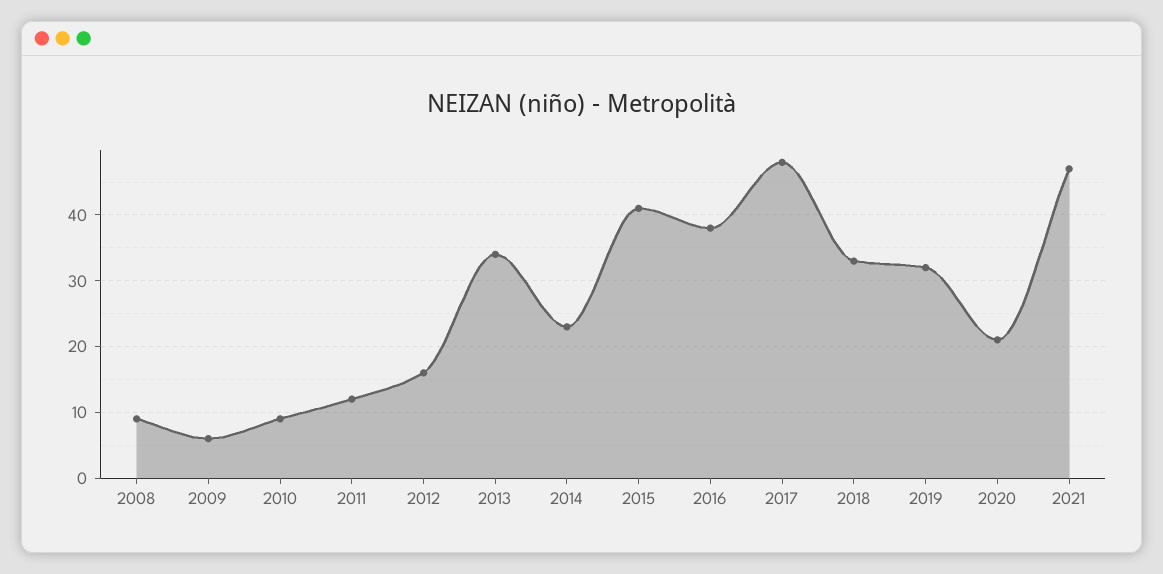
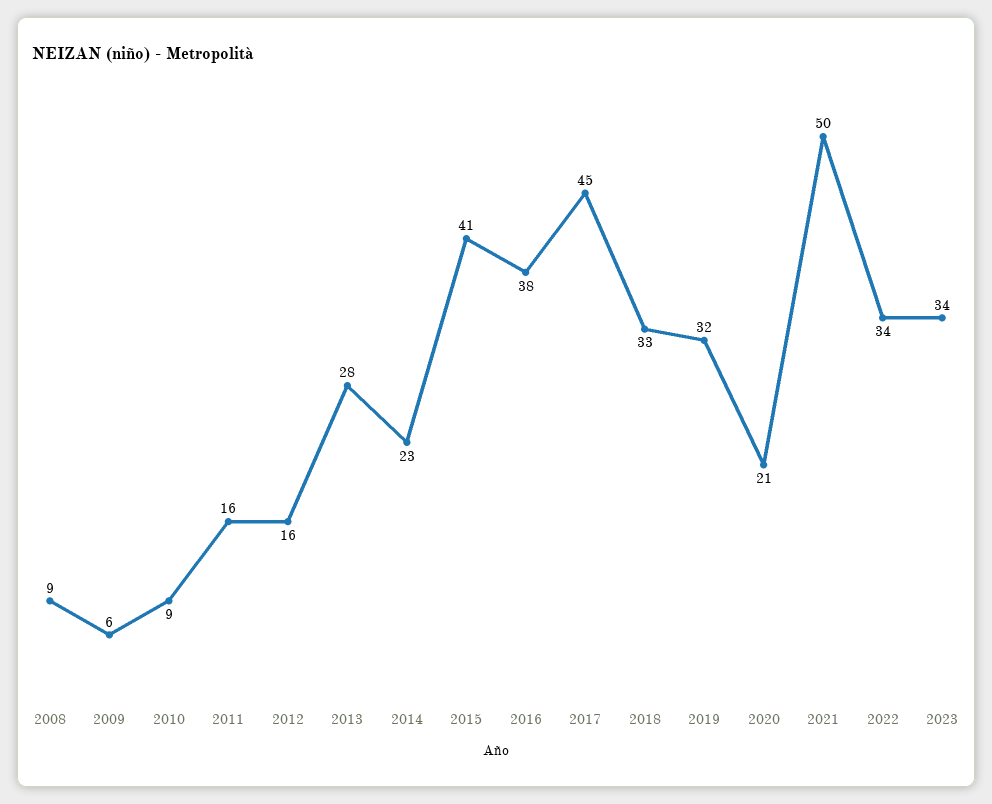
2011: 12 -> 16
2013: 34 -> 28
2017: 48 -> 45
2021: 47 -> 50
2022: none -> 34
2023: none -> 34

